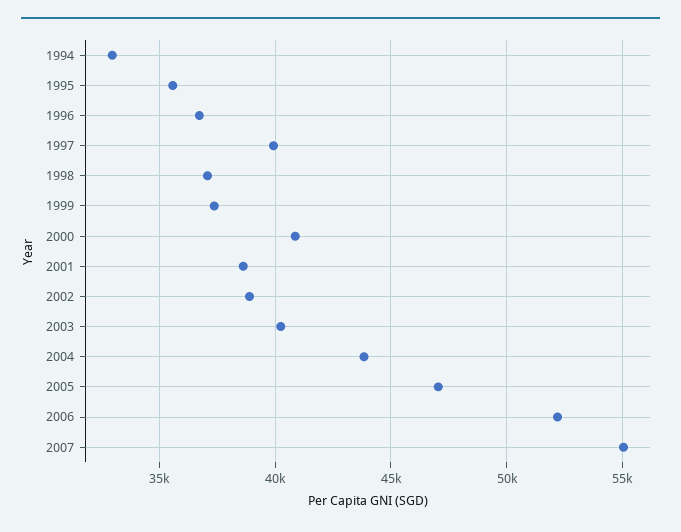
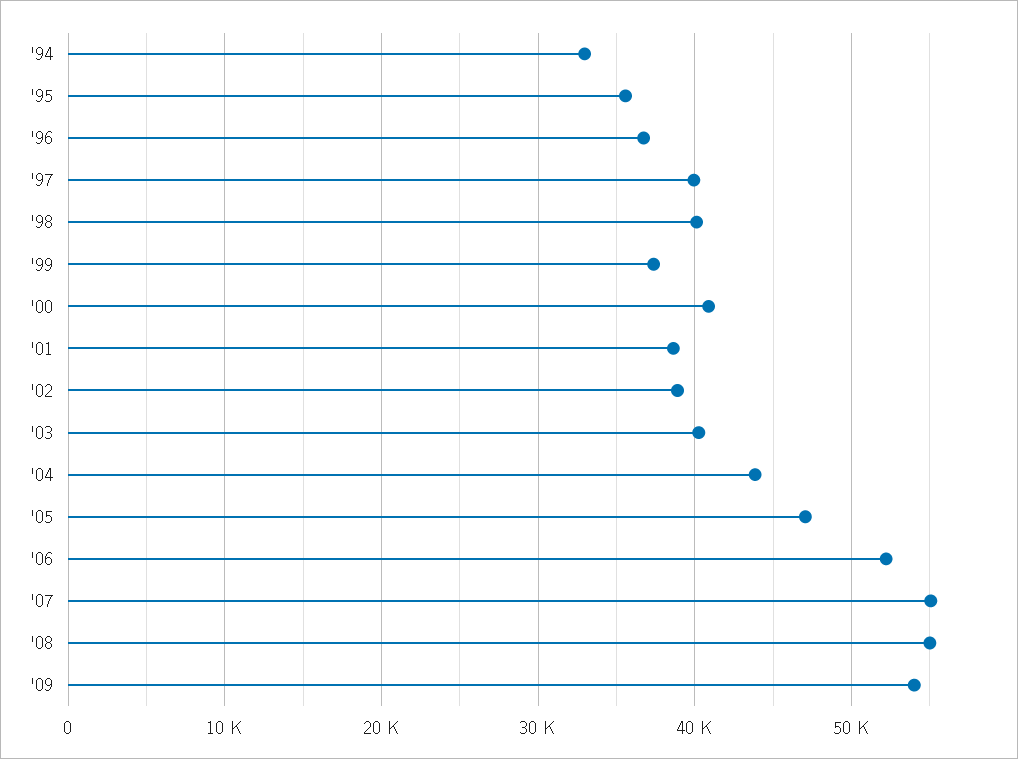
1998: 37000 -> 40000
'08: none -> 55000
'09: none -> 54000

